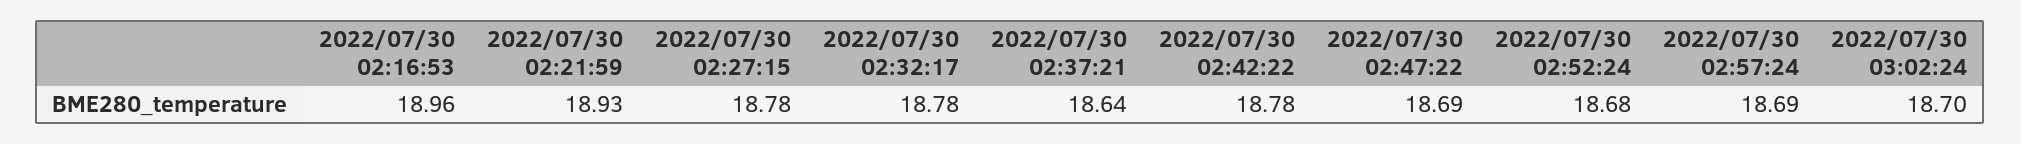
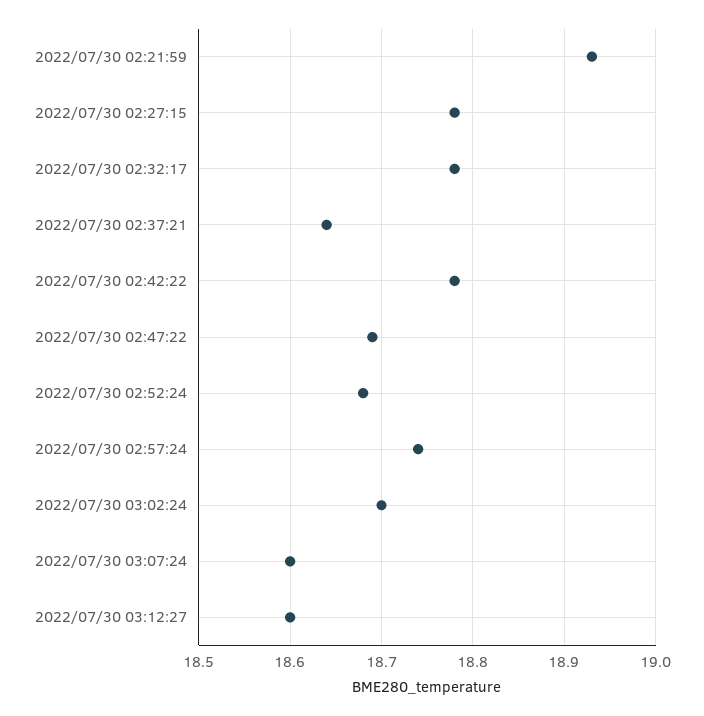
2022/07/30 02:16:53: 18.96 -> none
2022/07/30 02:57:24: 18.69 -> 18.74
2022/07/30 03:07:24: none -> 18.6
2022/07/30 03:12:27: none -> 18.6

